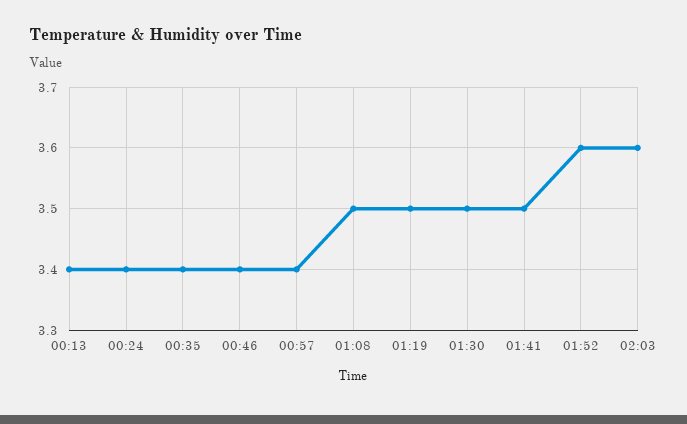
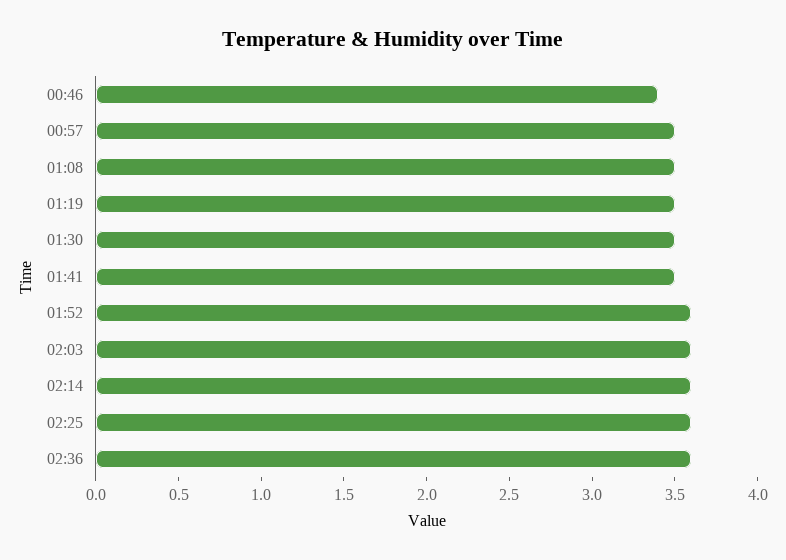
00:13: 3.4 -> none
00:24: 3.4 -> none
00:35: 3.4 -> none
00:57: 3.4 -> 3.5
02:14: none -> 3.6
02:25: none -> 3.6
02:36: none -> 3.6

